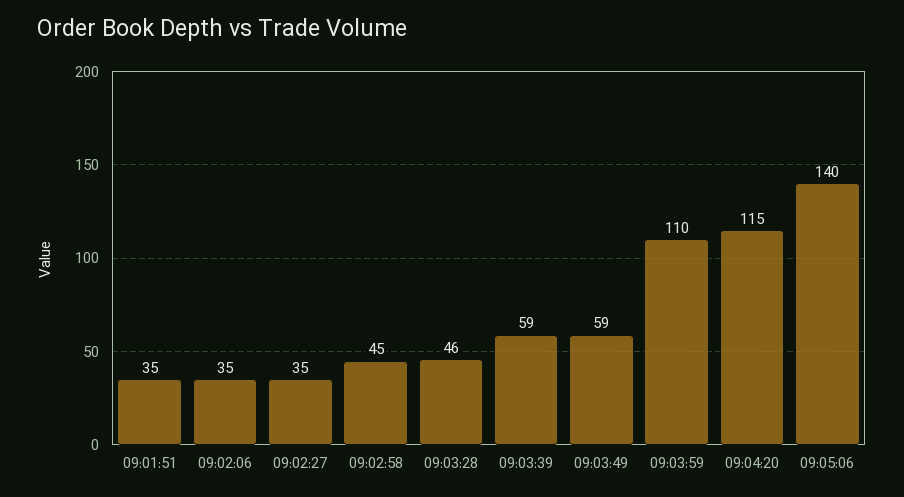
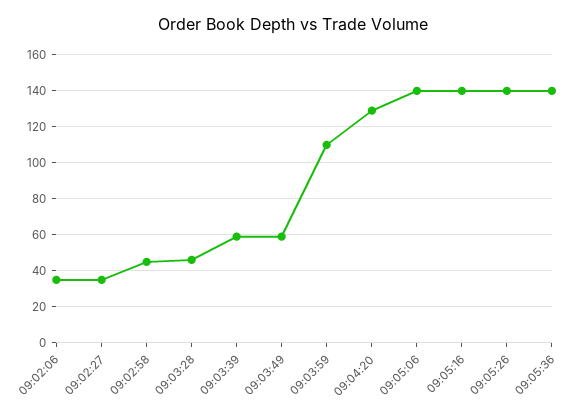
09:01:51: 35 -> none
09:04:20: 115 -> 130
09:05:16: none -> 140
09:05:26: none -> 140
09:05:36: none -> 140

